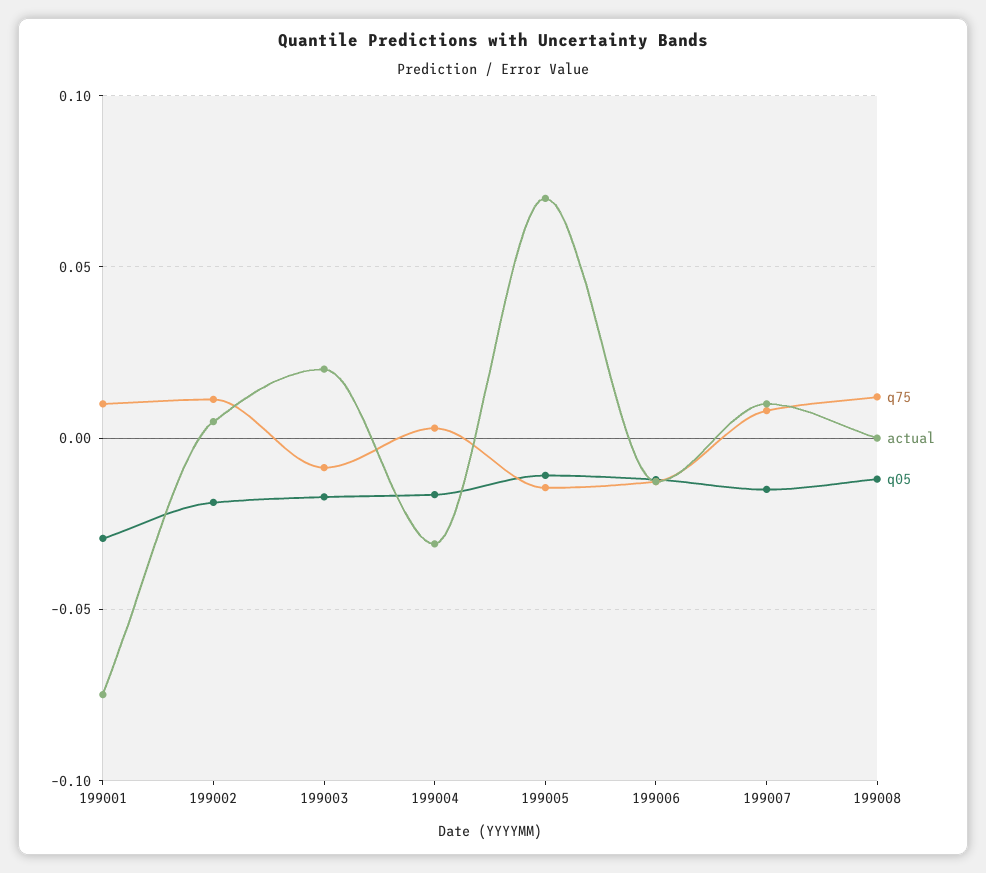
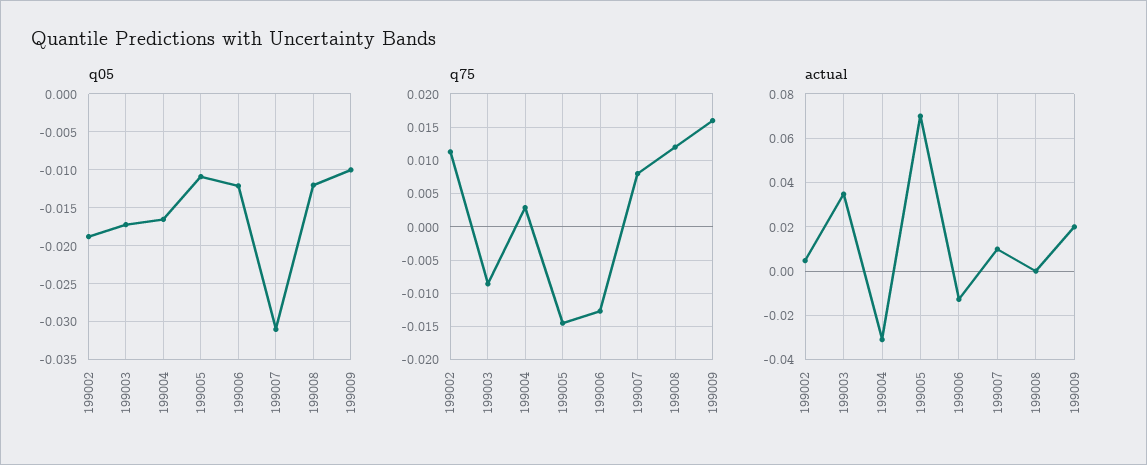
q75, 199001: 0.01 -> none
actual, 199001: -0.075 -> none
q05, 199001: -0.03 -> none
actual, 199003: 0.02 -> 0.035
q05, 199007: -0.015 -> -0.031
q05, 199009: none -> -0.01
q75, 199009: none -> 0.016
actual, 199009: none -> 0.02

